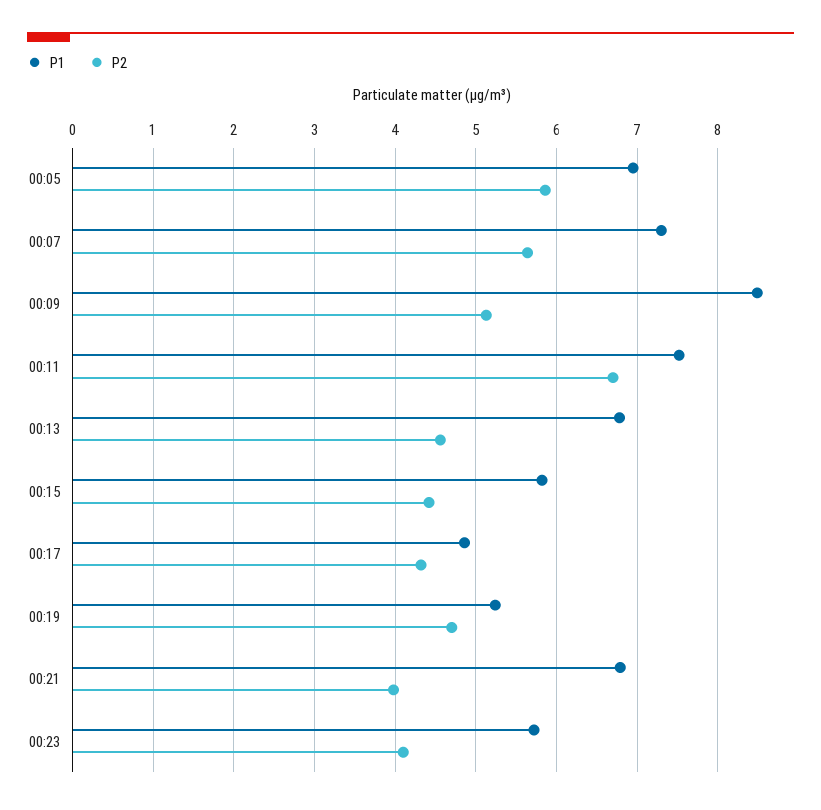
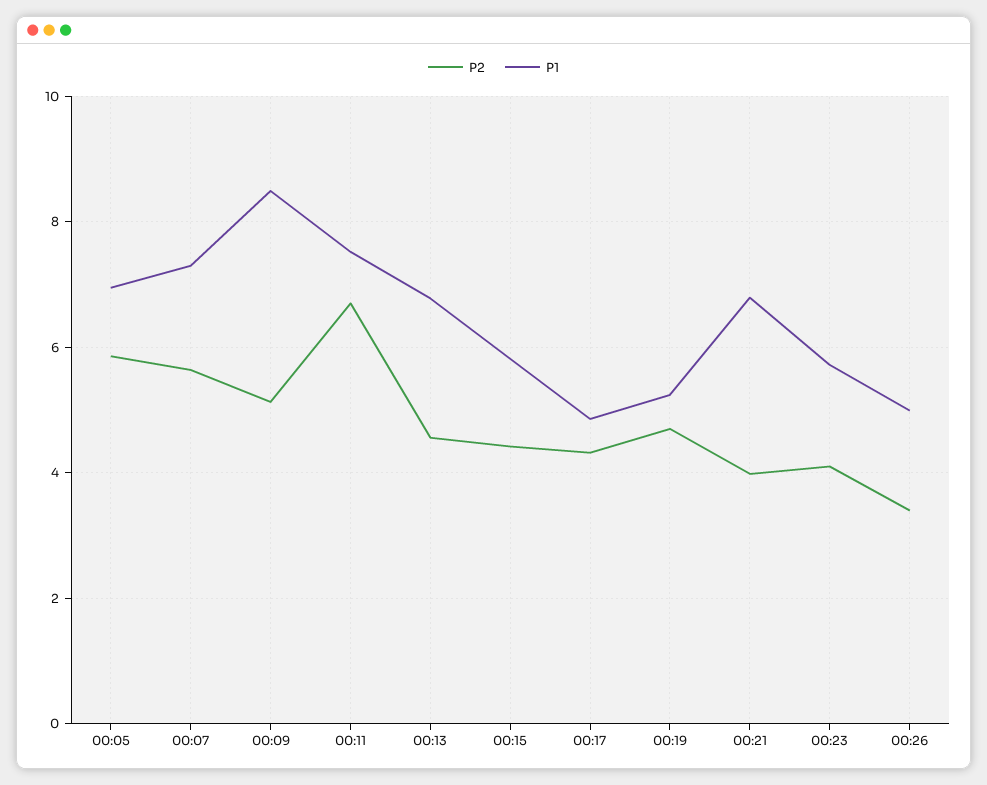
P2, 00:26: none -> 3.4
P1, 00:26: none -> 5

